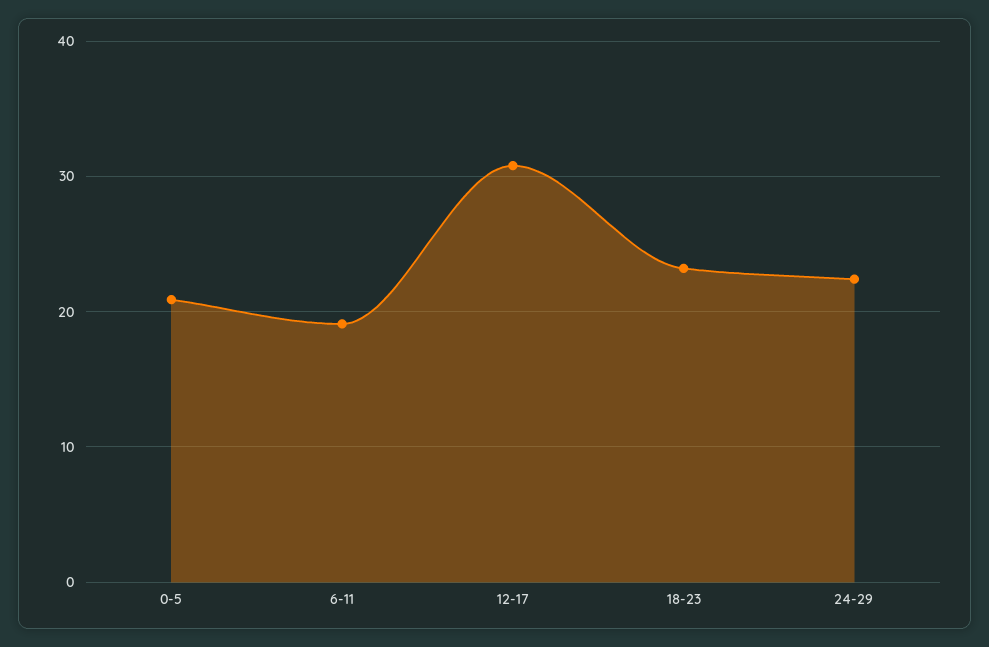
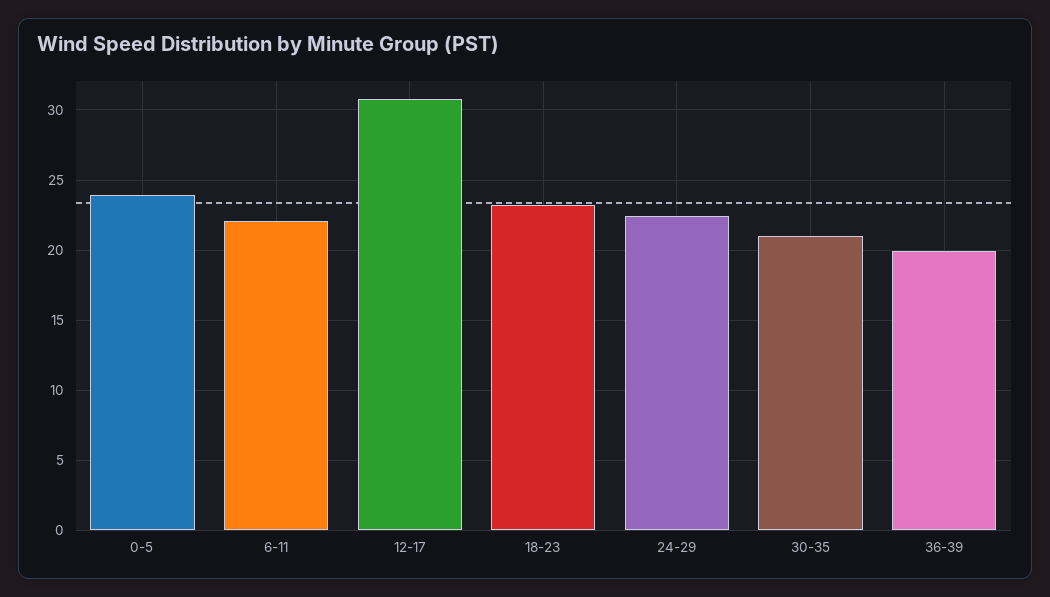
0-5: 21 -> 24
6-11: 19 -> 22
30-35: none -> 21
36-39: none -> 20

